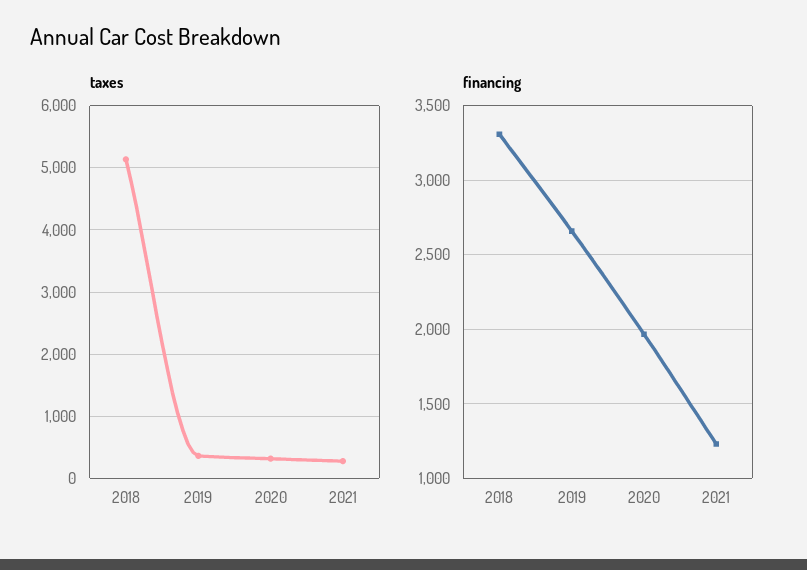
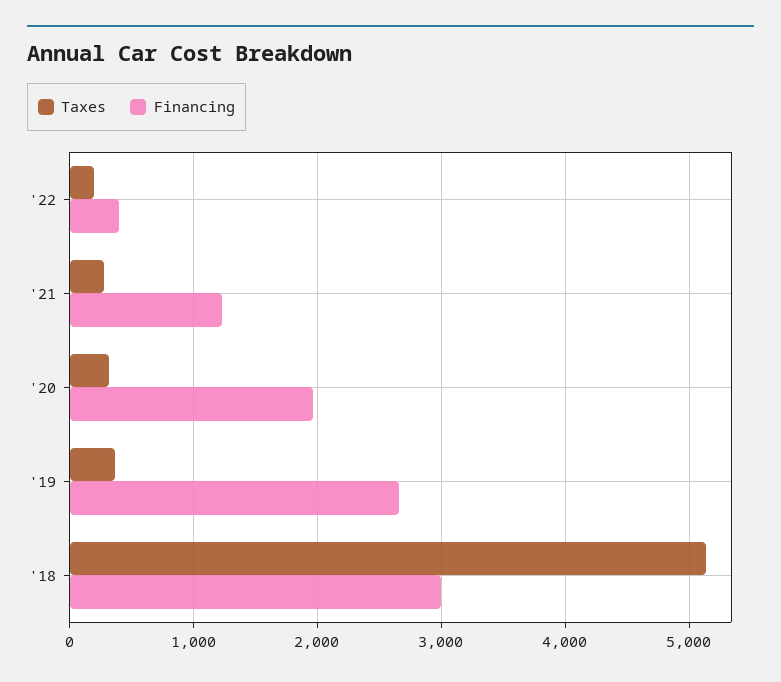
financing, 2018: 3300 -> 3000
taxes, '22: none -> 200
financing, '22: none -> 400

